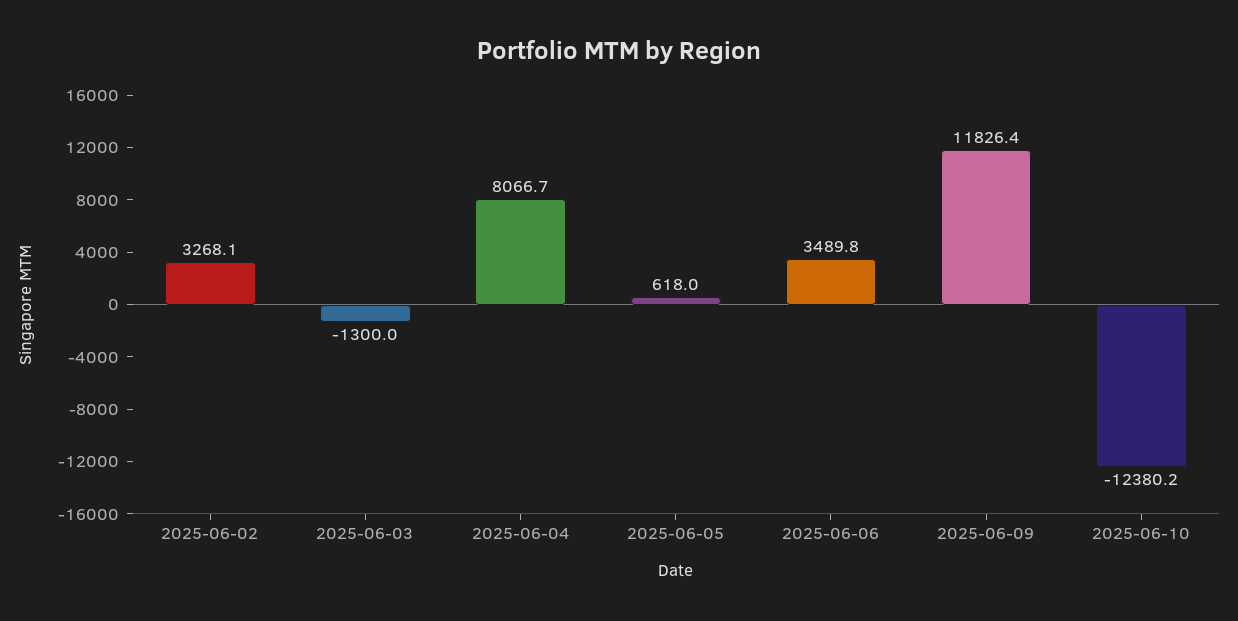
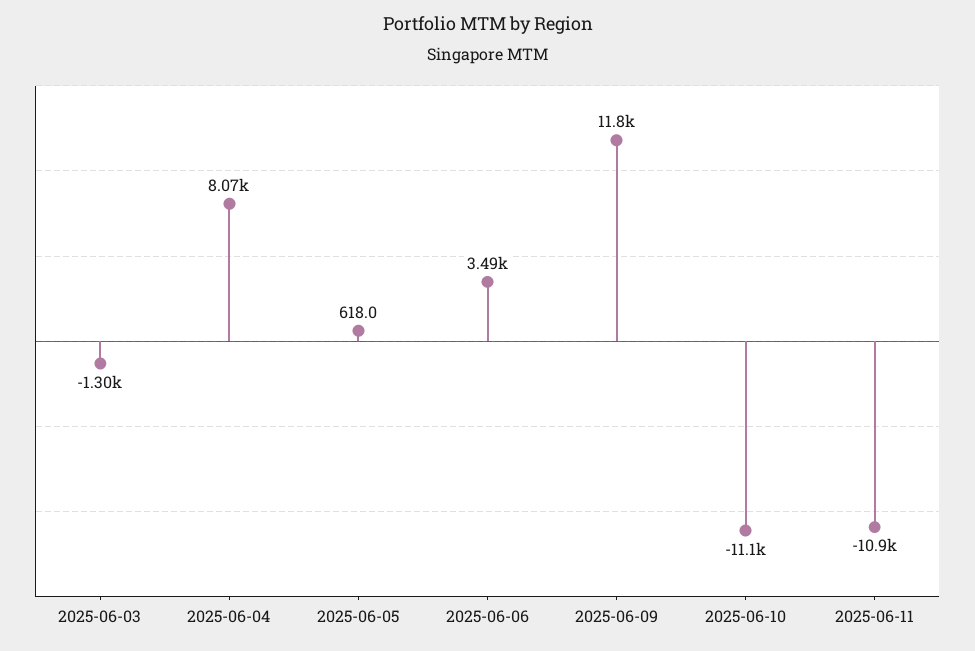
2025-06-02: 3268.1 -> none
2025-06-10: -12380.2 -> -11100
2025-06-11: none -> -10900

